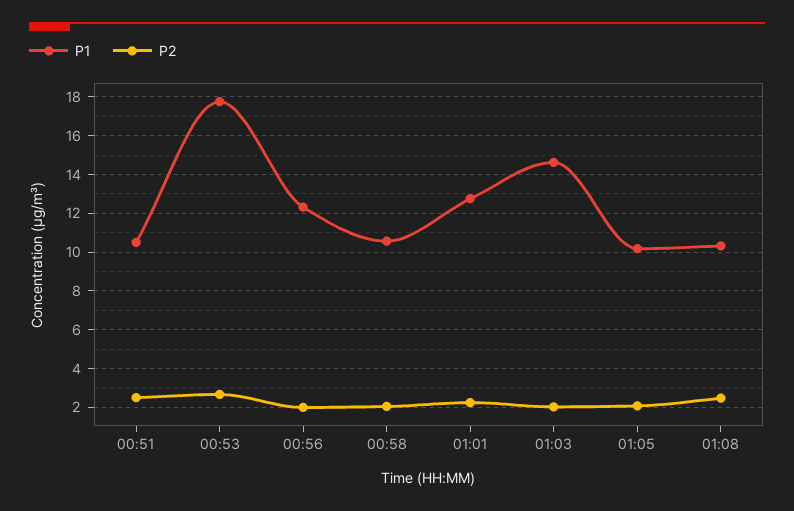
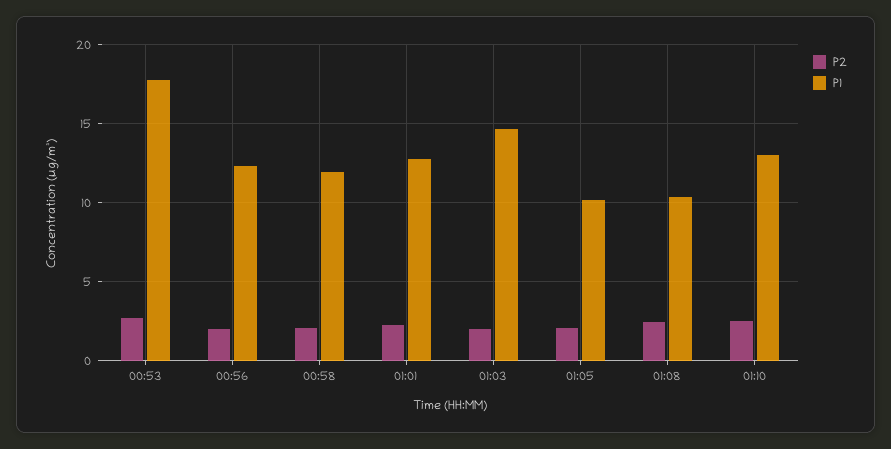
P1, 00:51: 10.5 -> none
P2, 00:51: 2.5 -> none
P1, 00:58: 10.5 -> 12
P2, 01:10: none -> 2.5
P1, 01:10: none -> 13

